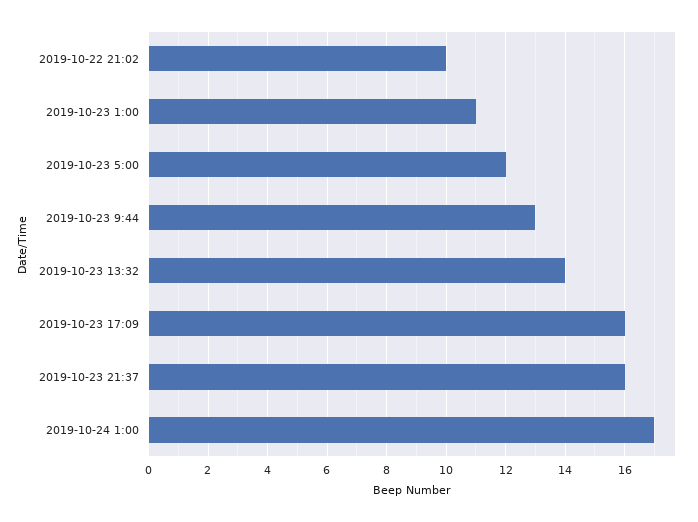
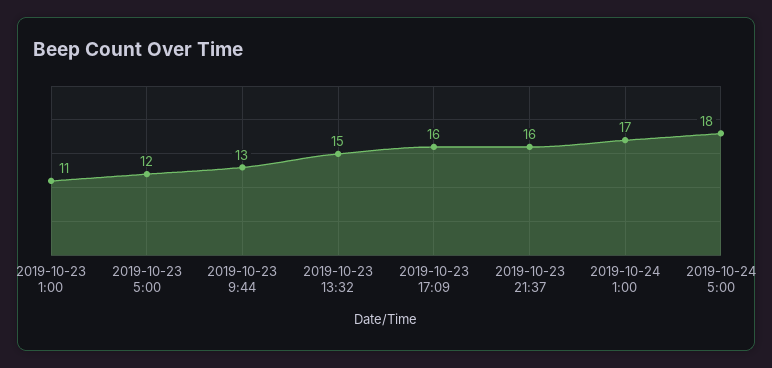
2019-10-22 21:02: 10 -> none
2019-10-23 13:32: 14 -> 15
2019-10-24 5:00: none -> 18

